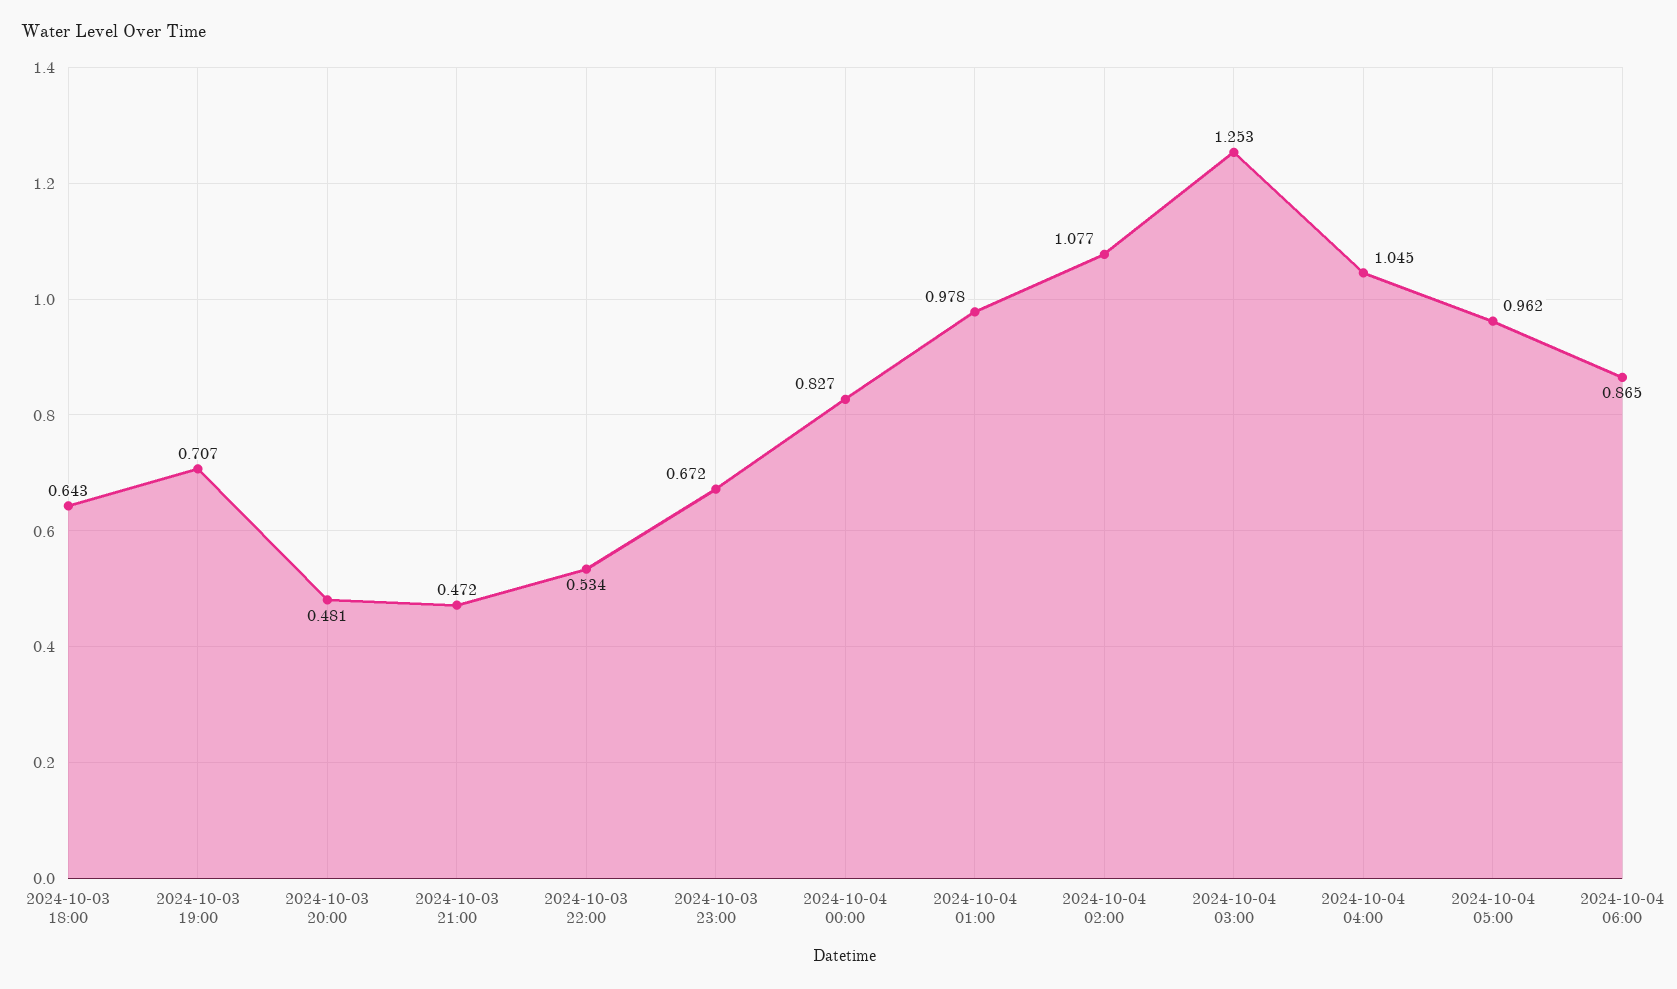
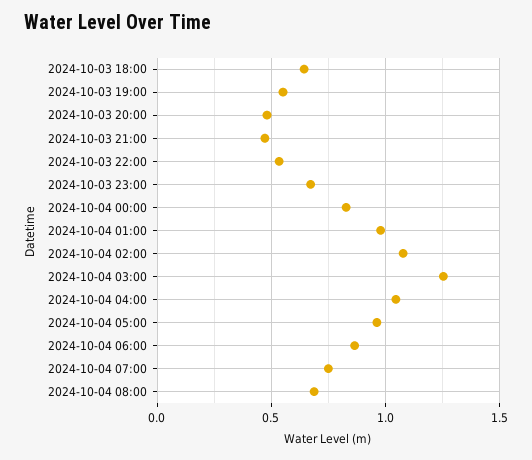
2024-10-03 19:00: 0.707 -> 0.55
2024-10-04 07:00: none -> 0.75
2024-10-04 08:00: none -> 0.7

